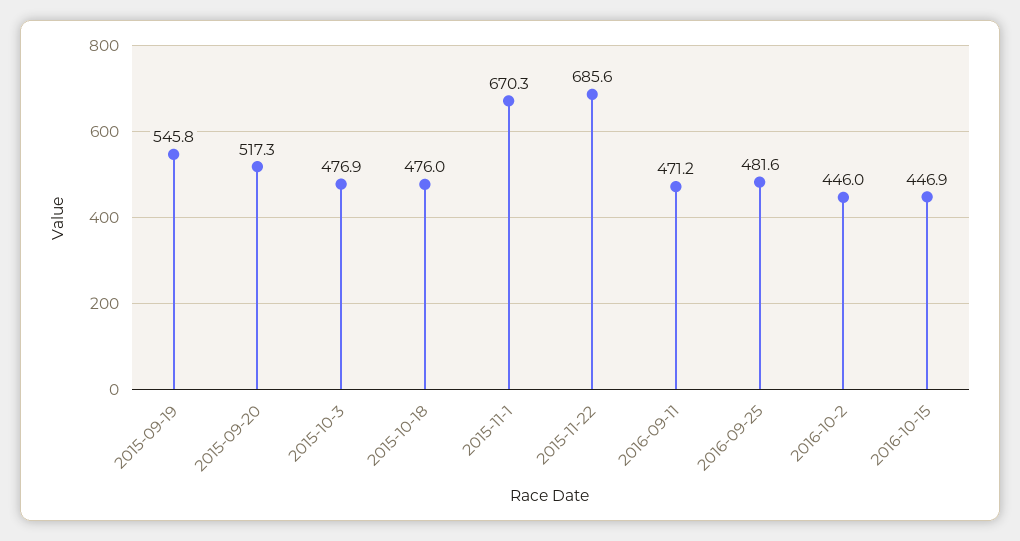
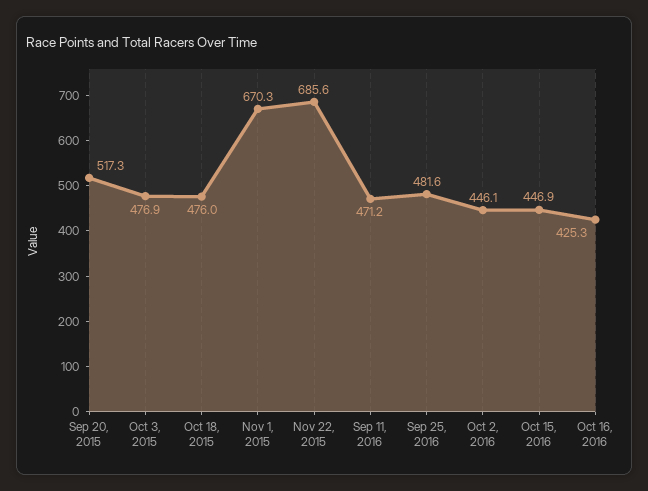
2015-09-19: 545.8 -> none
2016-10-2: 446 -> 446.1
Oct 16, 2016: none -> 425.3

